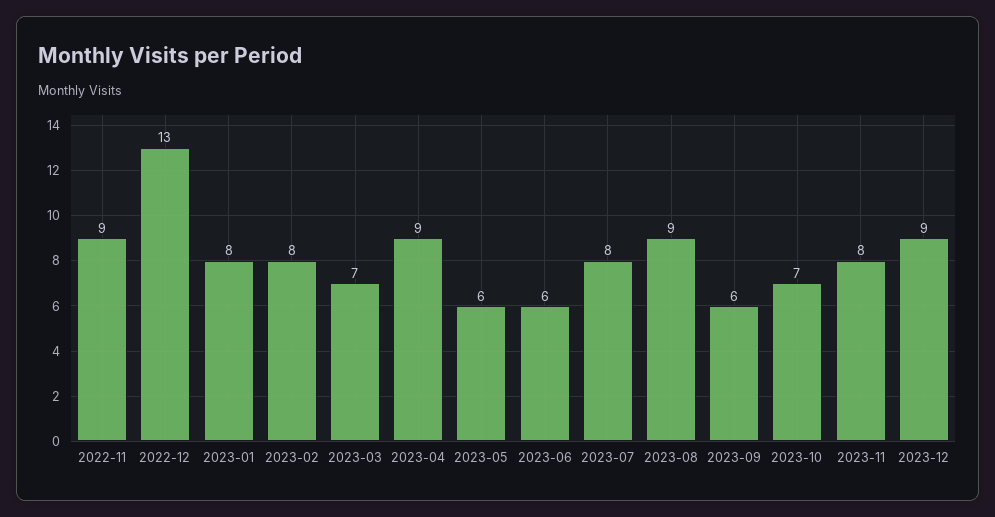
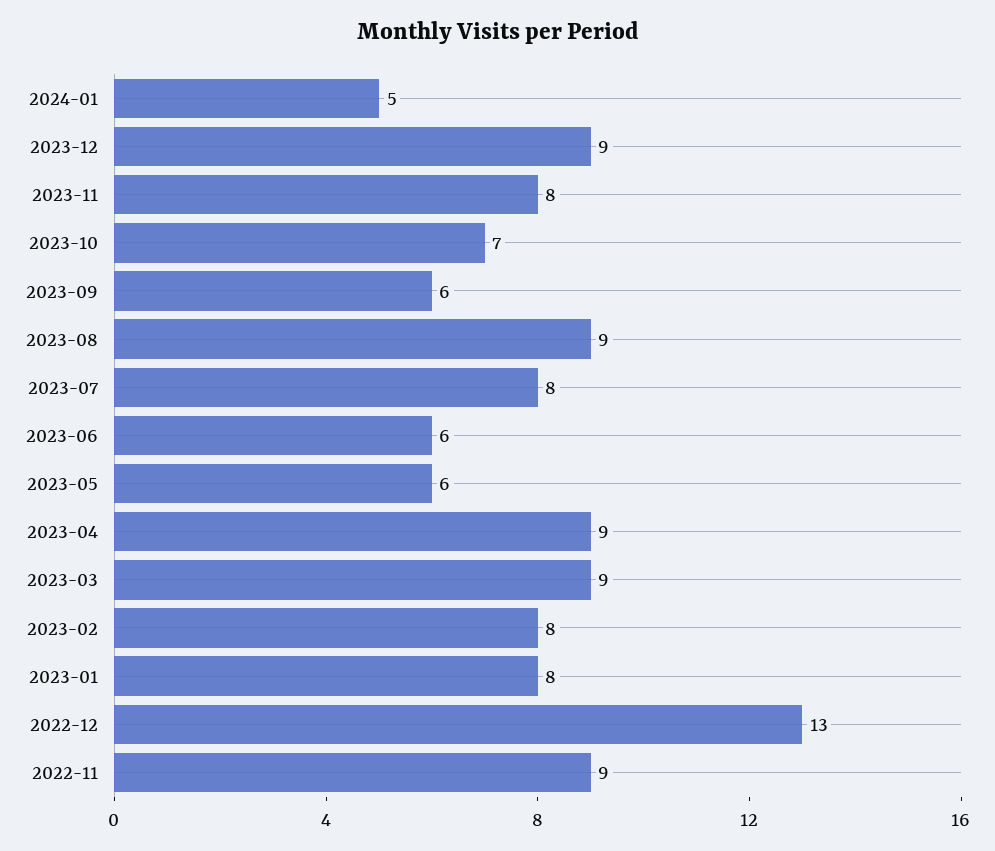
2023-03: 7 -> 9
2024-01: none -> 5

